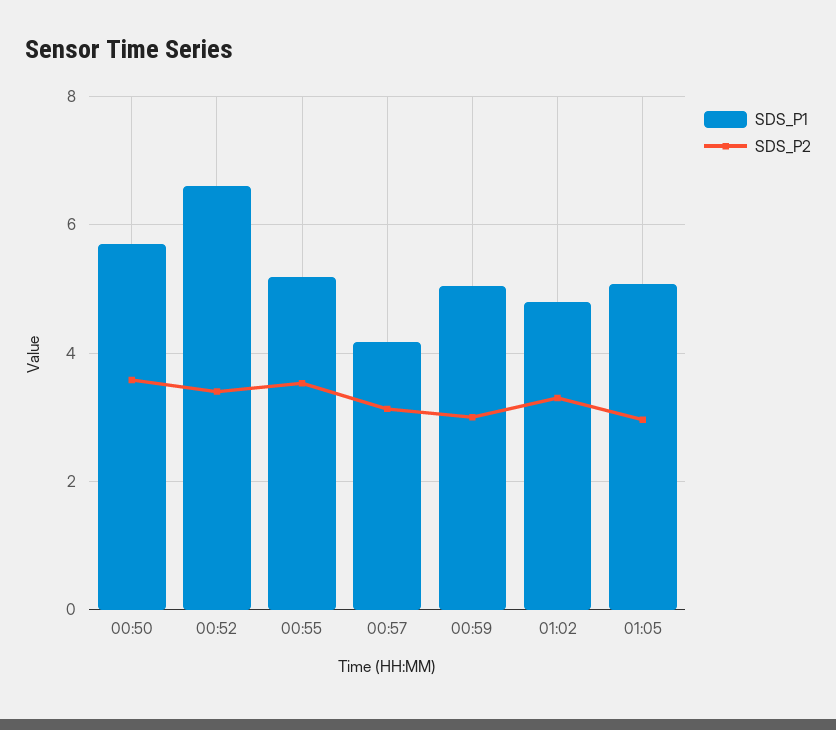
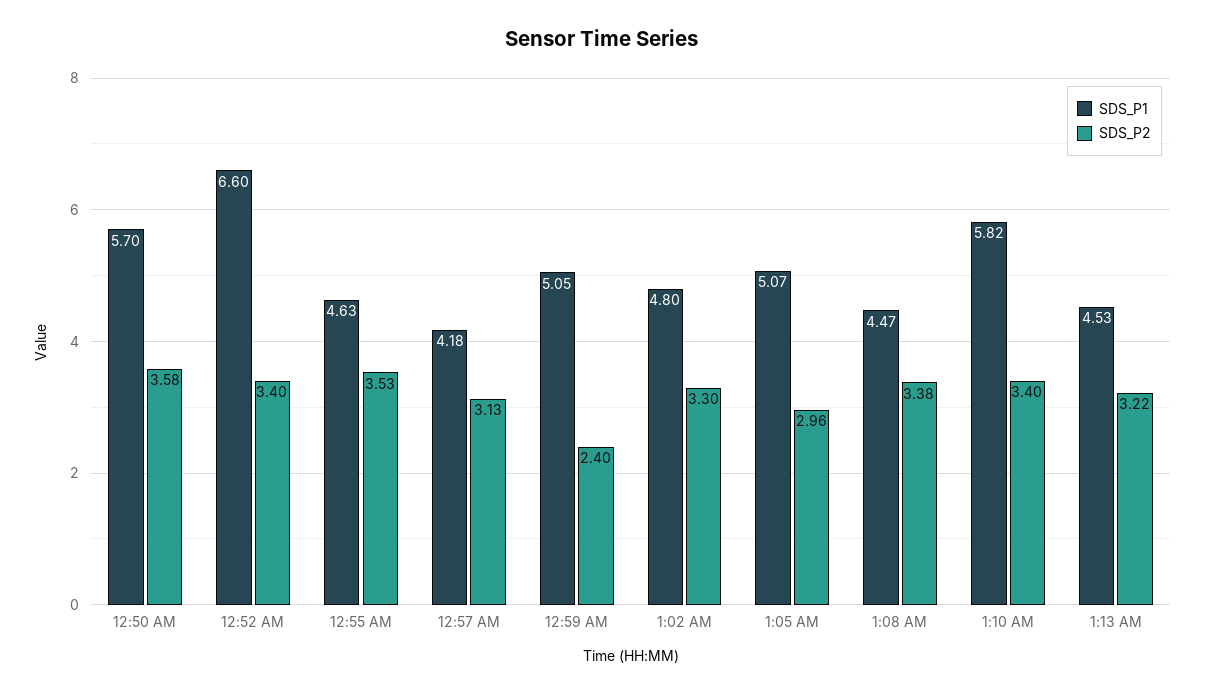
SDS_P1, 00:55: 5.2 -> 4.63
SDS_P2, 00:59: 3 -> 2.4
SDS_P1, 1:08 AM: none -> 4.47
SDS_P2, 1:08 AM: none -> 3.38
SDS_P1, 1:10 AM: none -> 5.82
SDS_P2, 1:10 AM: none -> 3.4
SDS_P1, 1:13 AM: none -> 4.53
SDS_P2, 1:13 AM: none -> 3.22

